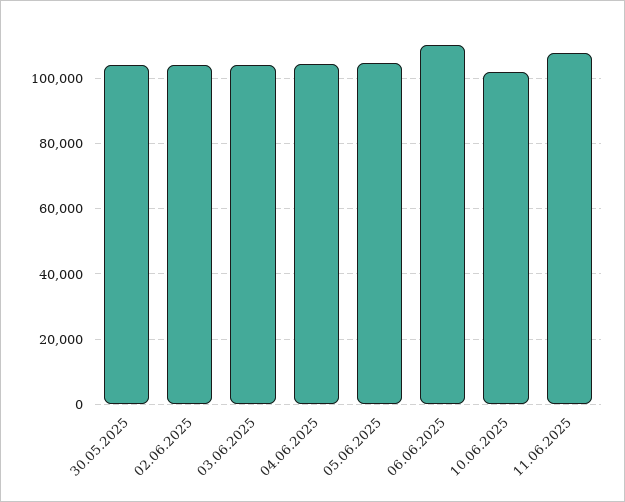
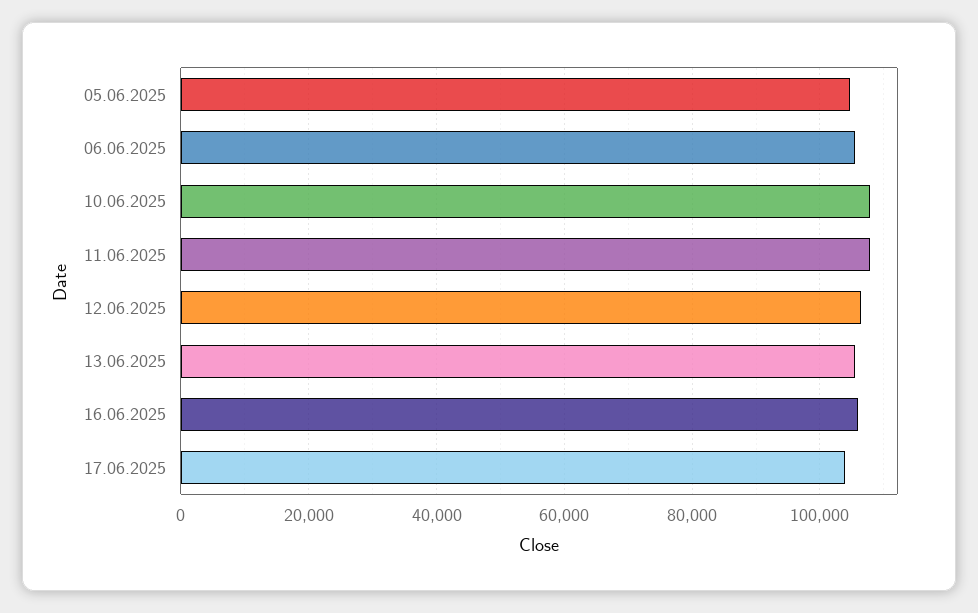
30.05.2025: 104000 -> none
02.06.2025: 104000 -> none
03.06.2025: 104000 -> none
04.06.2025: 104000 -> none
06.06.2025: 110000 -> 106000
10.06.2025: 102000 -> 108000
12.06.2025: none -> 106000
13.06.2025: none -> 106000
16.06.2025: none -> 106000
17.06.2025: none -> 104000

